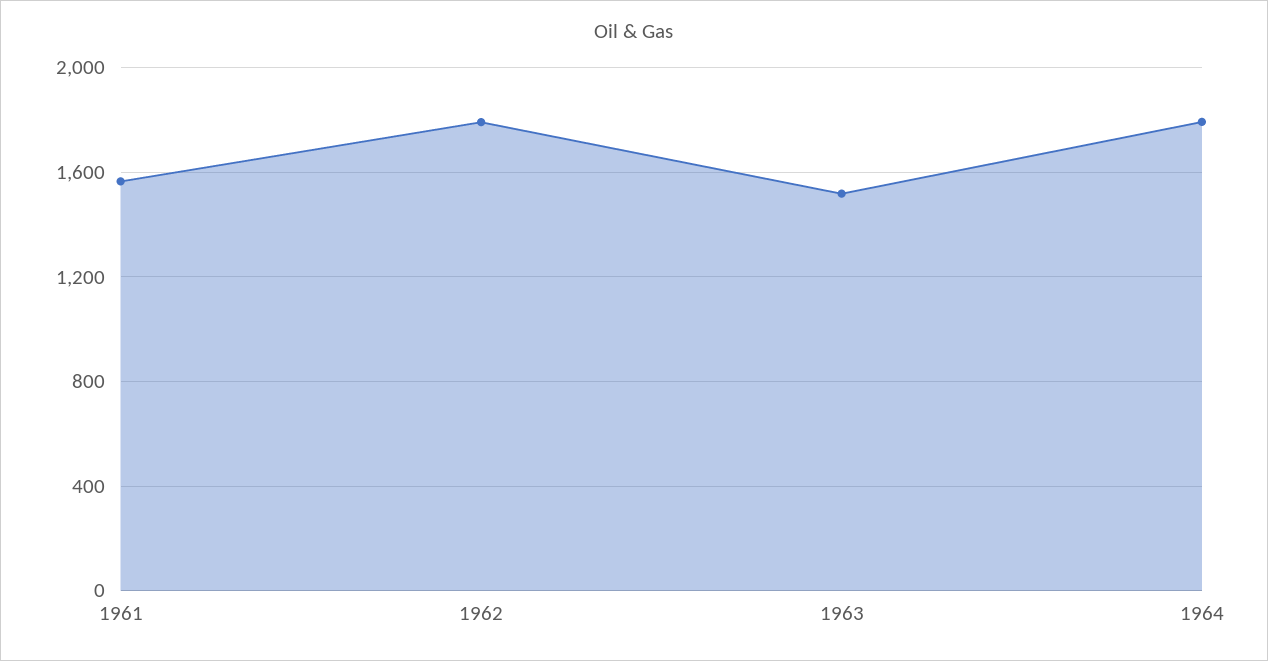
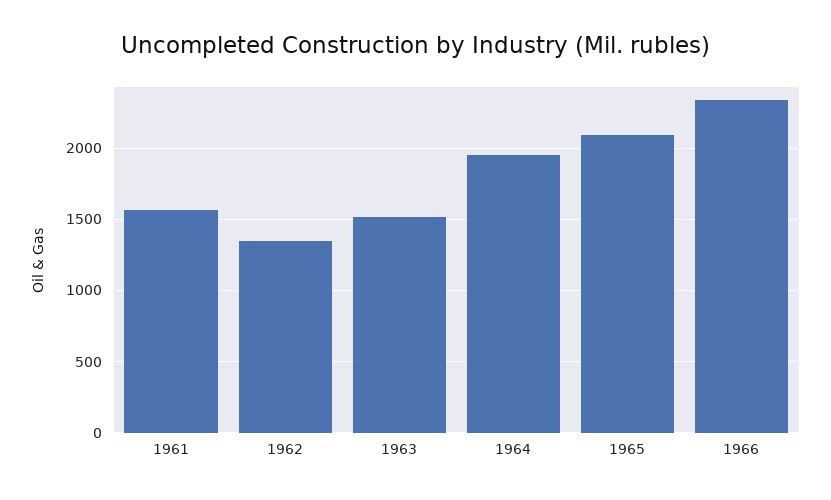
1962: 1800 -> 1350
1964: 1800 -> 1950
1965: none -> 2100
1966: none -> 2350

